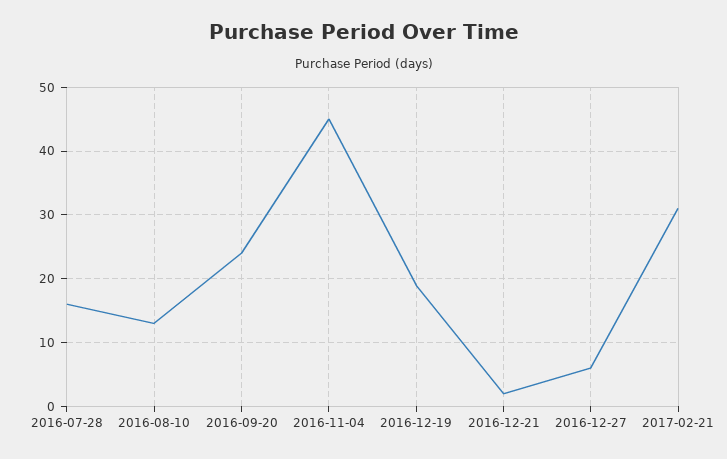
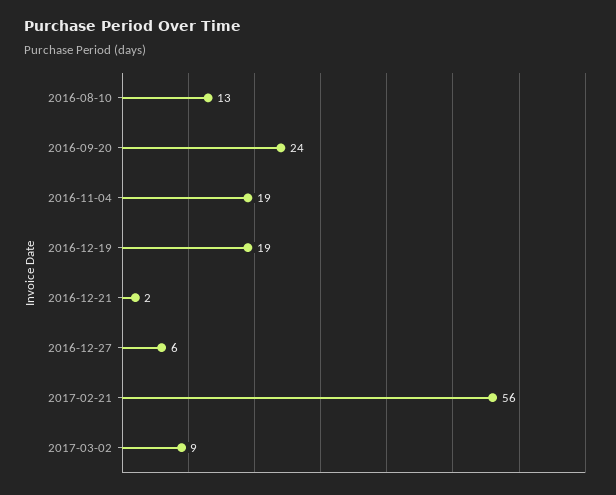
2016-07-28: 16 -> none
2016-11-04: 45 -> 19
2017-02-21: 31 -> 56
2017-03-02: none -> 9

